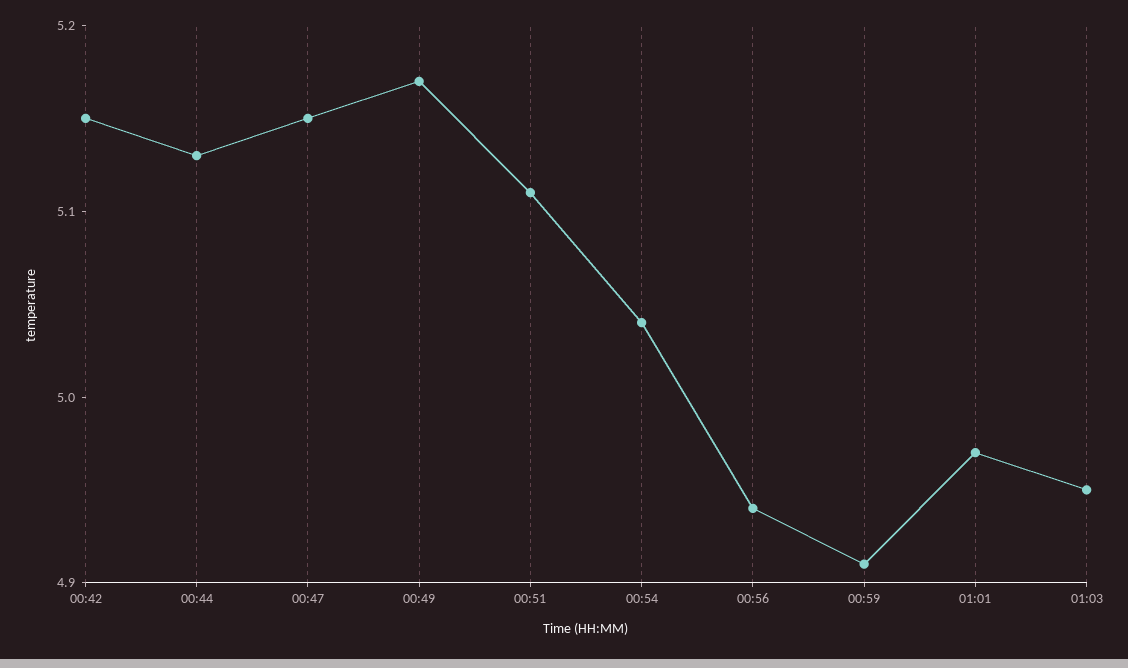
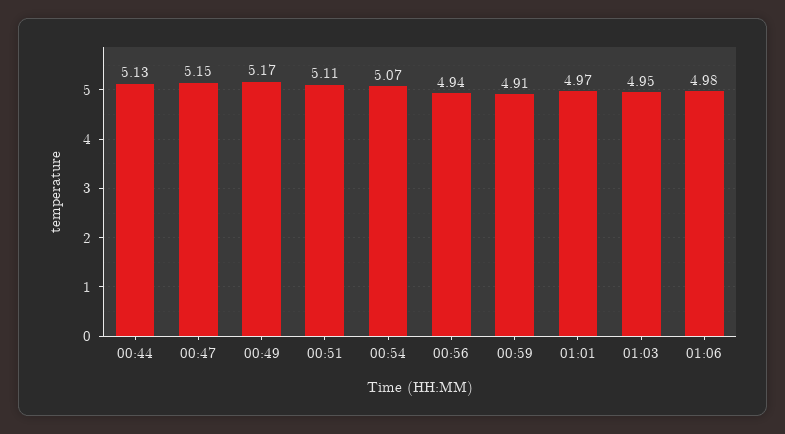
00:42: 5.15 -> none
00:54: 5.04 -> 5.07
01:06: none -> 4.98

